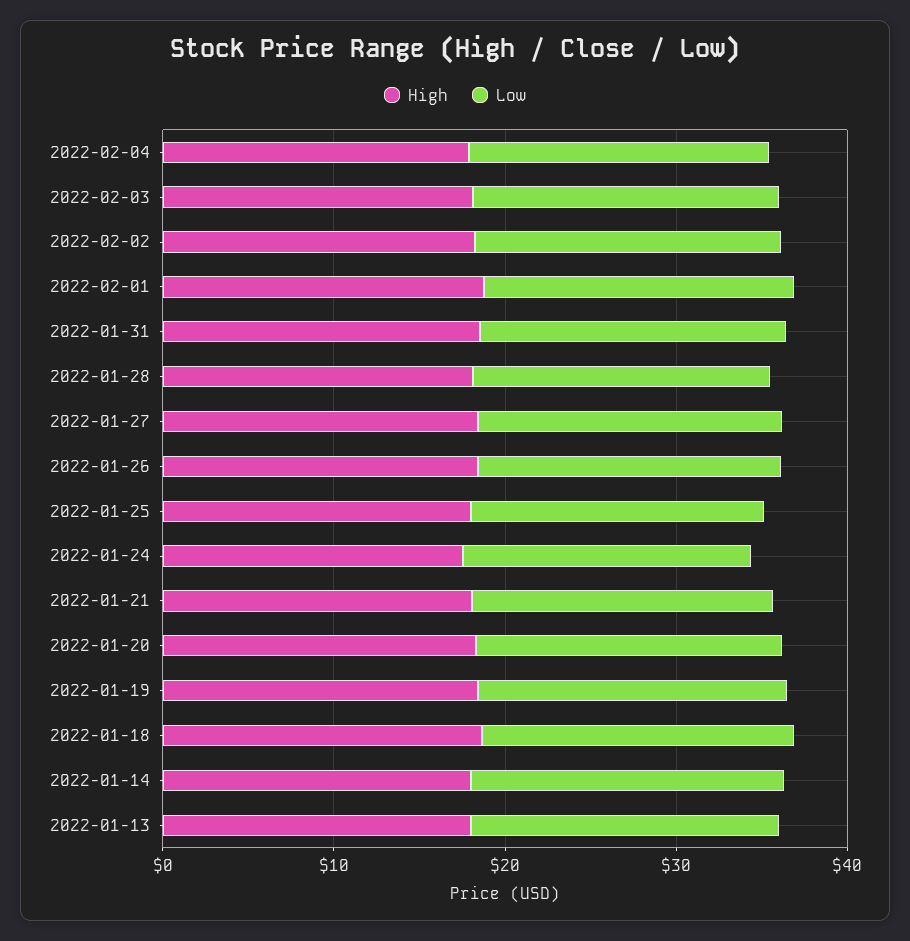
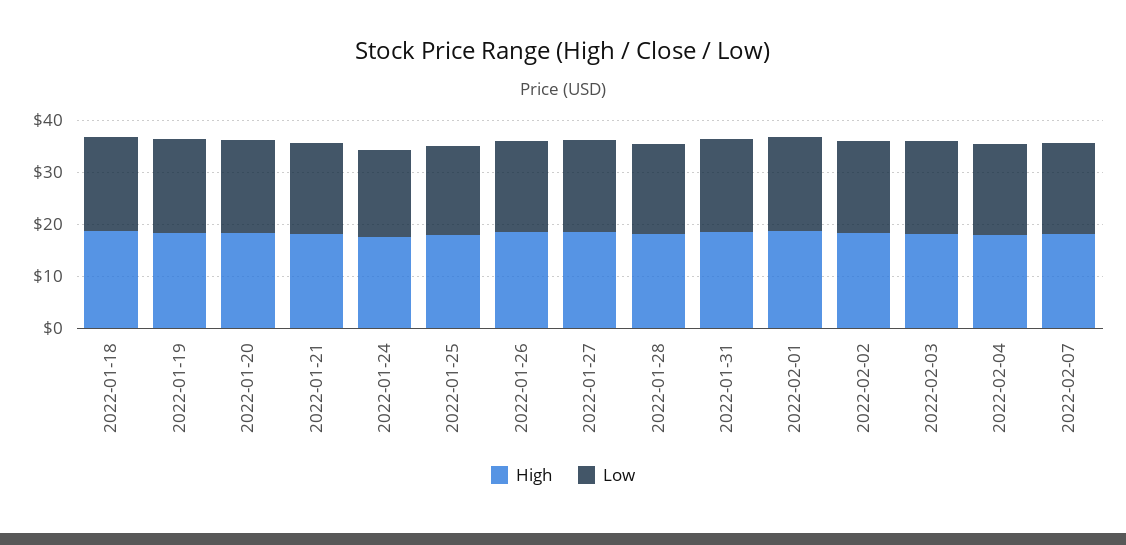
High, 2022-01-14: 18 -> none
Low, 2022-01-14: 18 -> none
High, 2022-01-13: 18 -> none
Low, 2022-01-13: 18 -> none
High, 2022-02-07: none -> 18
Low, 2022-02-07: none -> 18

